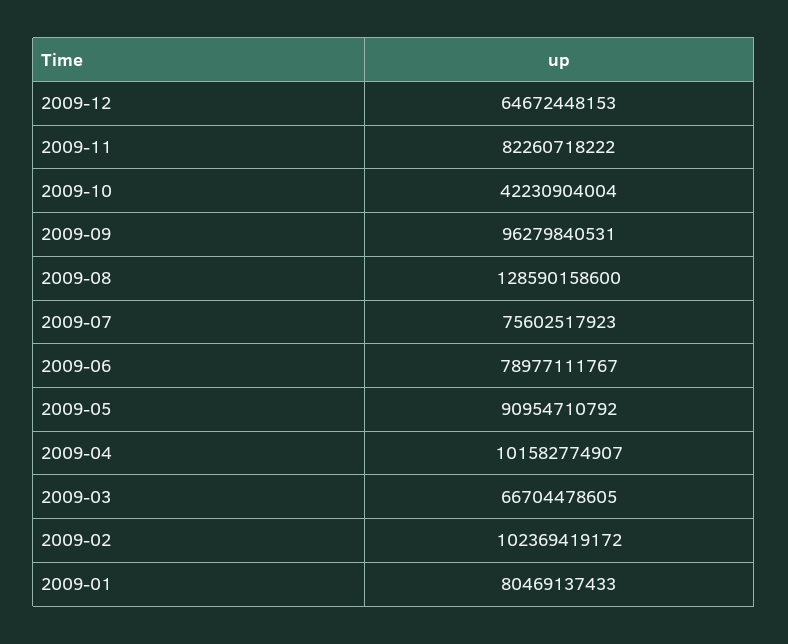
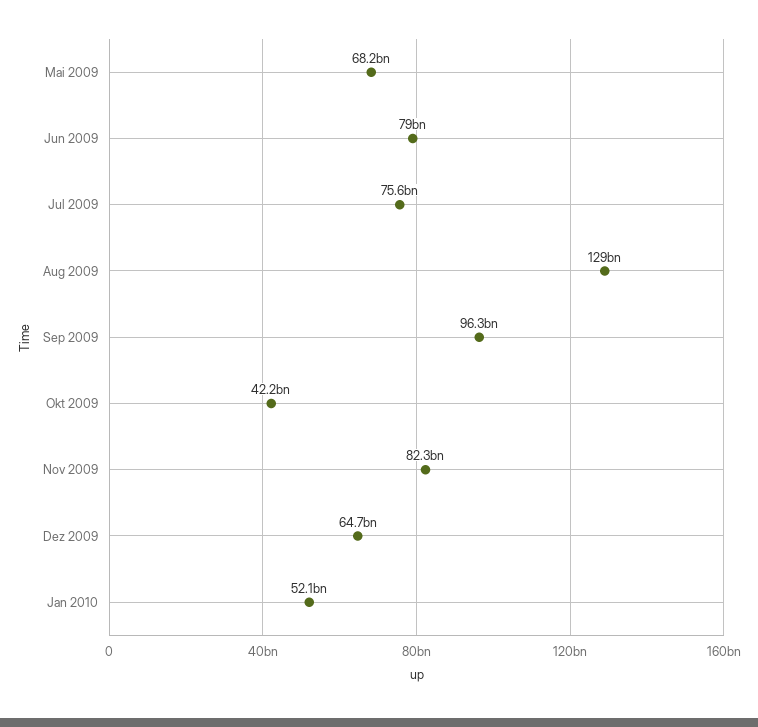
2009-05: 90954710792 -> 68200000000
2009-04: 101582774907 -> none
2009-03: 66704478605 -> none
2009-02: 102369419172 -> none
2009-01: 80469137433 -> none
Jan 2010: none -> 52100000000

